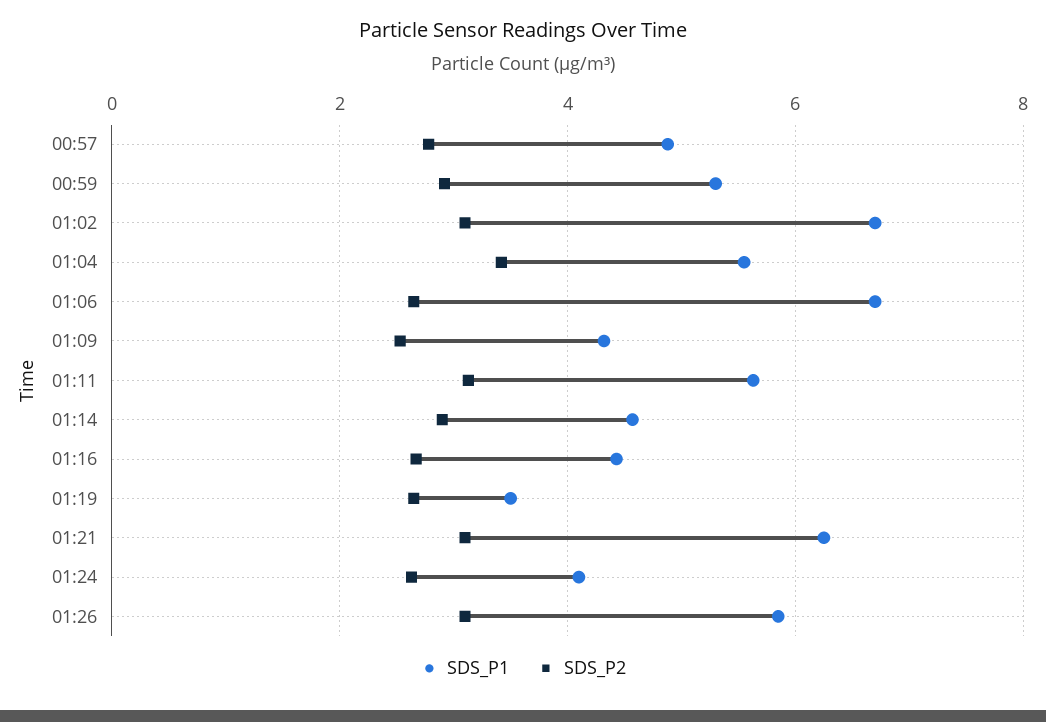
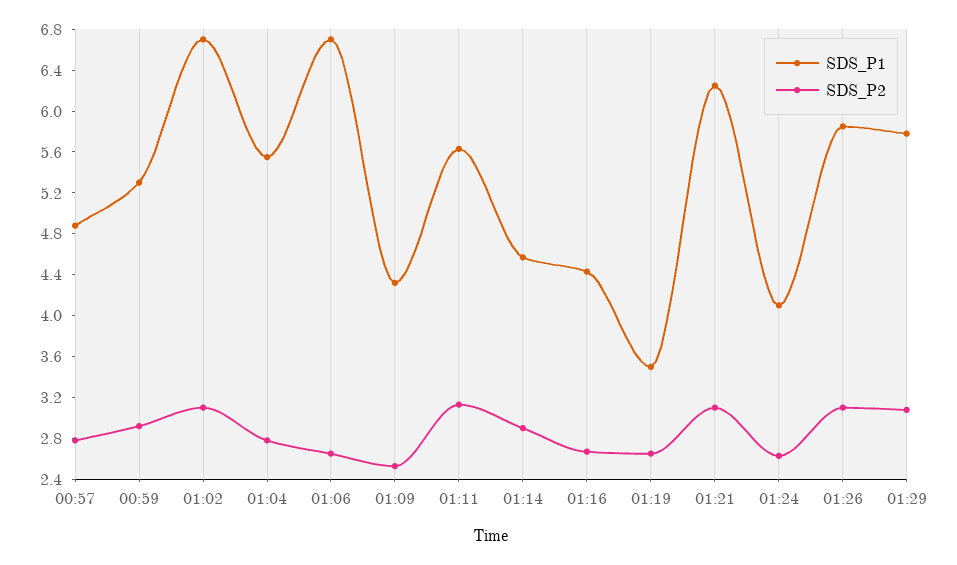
SDS_P2, 01:04: 3.4 -> 2.8
SDS_P1, 01:29: none -> 5.8
SDS_P2, 01:29: none -> 3.1

